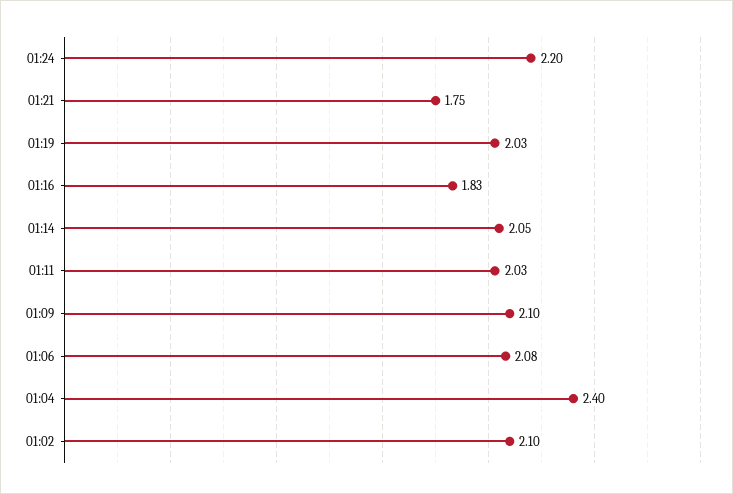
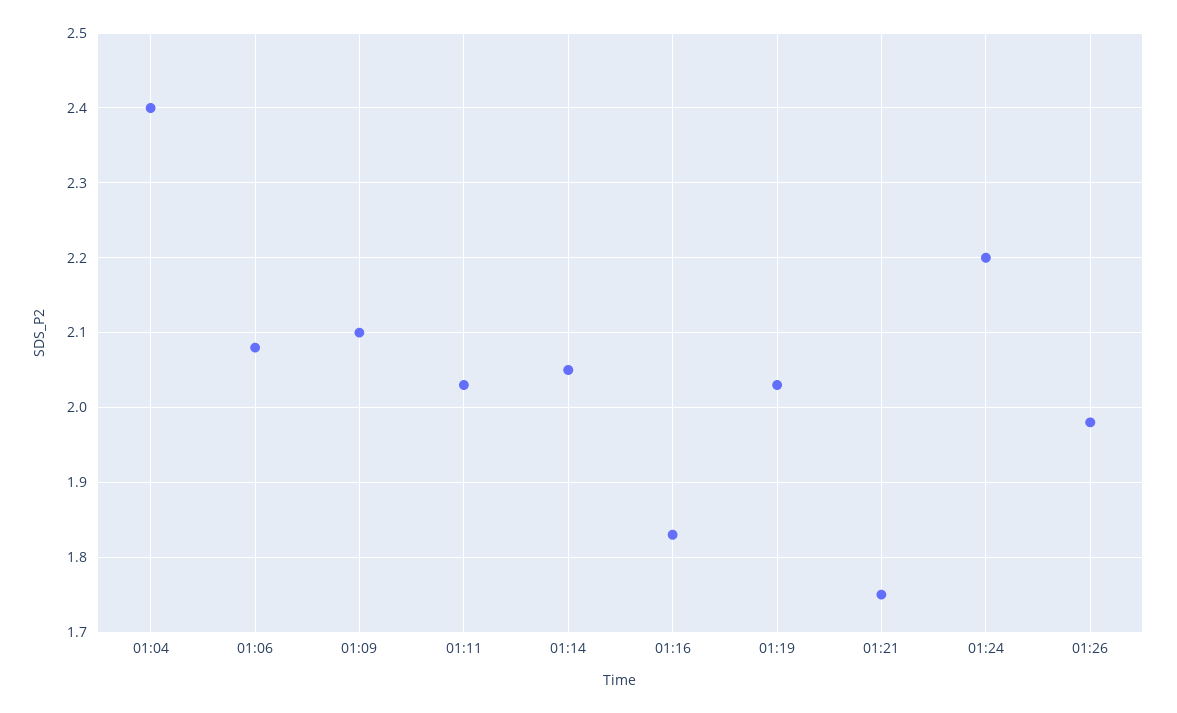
01:02: 2.1 -> none
01:26: none -> 1.98

